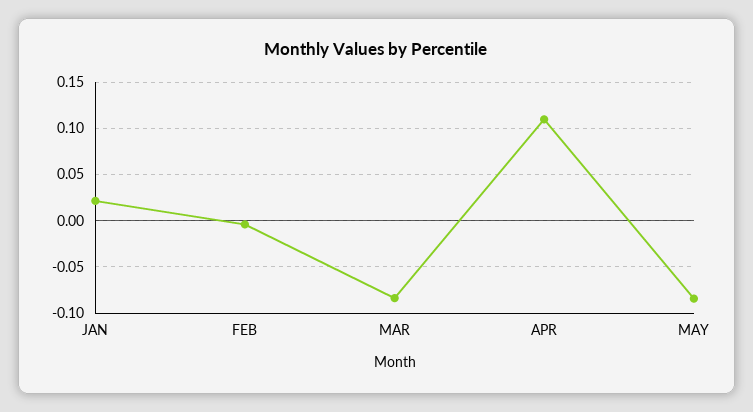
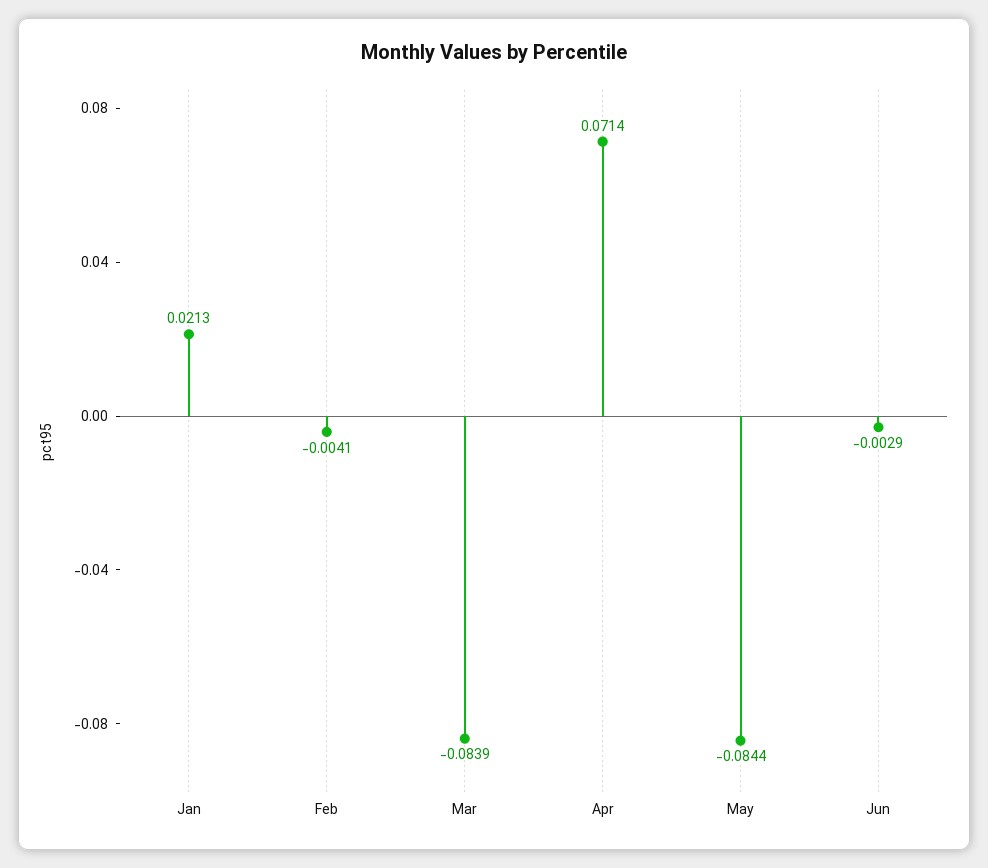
APR: 0.11 -> 0.0714
Jun: none -> -0.0029

